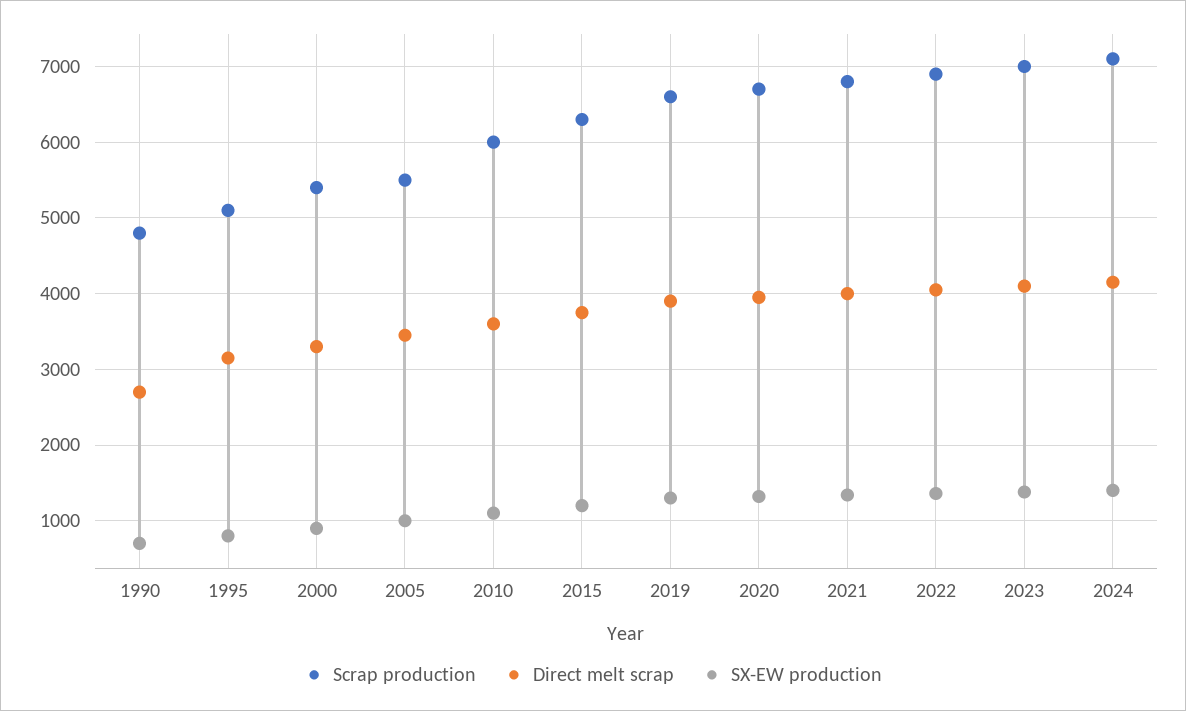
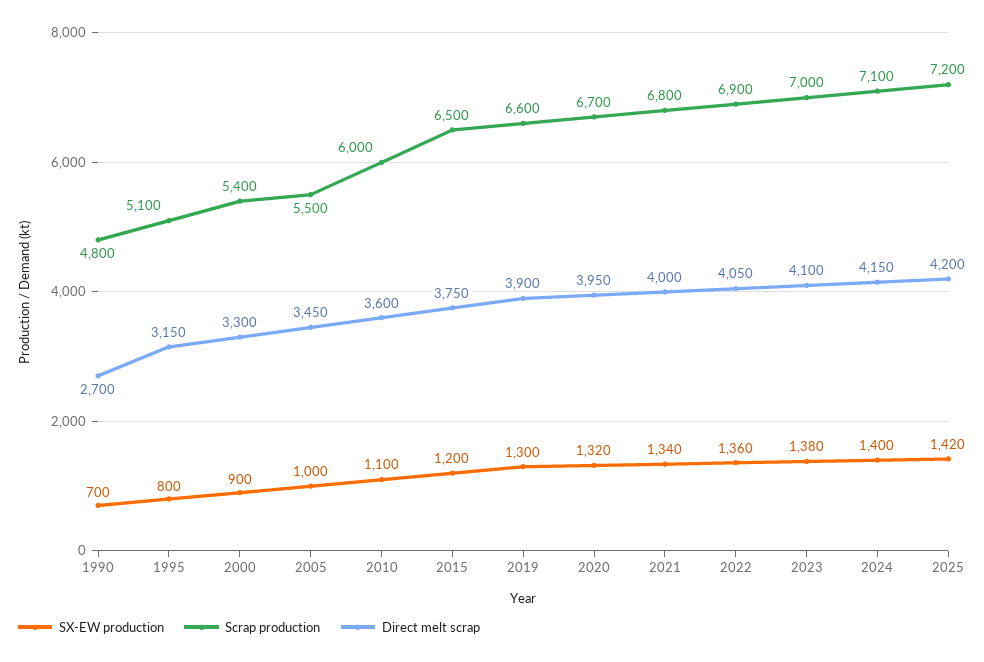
Scrap production, 2015: 6300 -> 6500
SX-EW production, 2025: none -> 1420
Scrap production, 2025: none -> 7200
Direct melt scrap, 2025: none -> 4200

